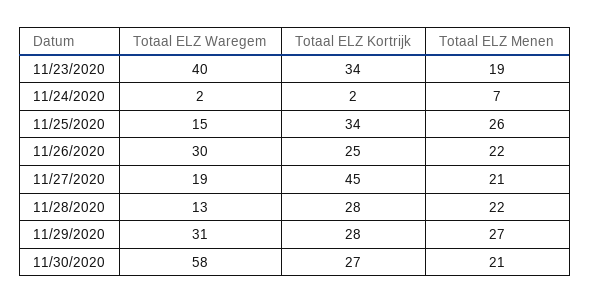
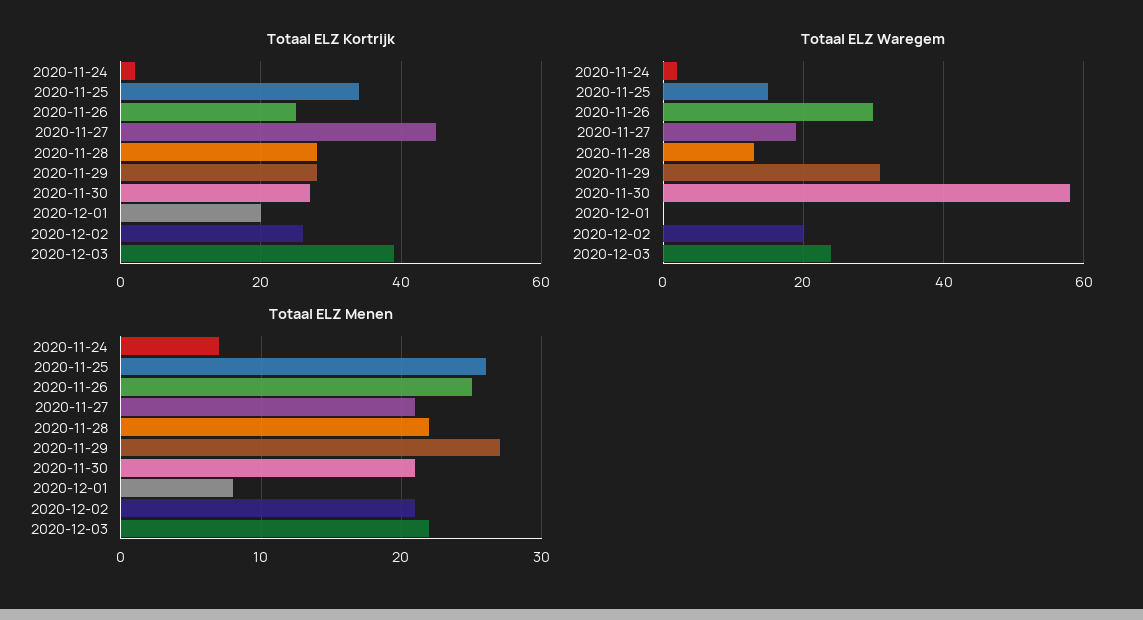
Totaal ELZ Waregem, 11/23/2020: 40 -> none
Totaal ELZ Kortrijk, 11/23/2020: 34 -> none
Totaal ELZ Menen, 11/23/2020: 19 -> none
Totaal ELZ Menen, 11/26/2020: 22 -> 25
Totaal ELZ Kortrijk, 2020-12-01: none -> 20
Totaal ELZ Kortrijk, 2020-12-02: none -> 25
Totaal ELZ Kortrijk, 2020-12-03: none -> 40
Totaal ELZ Waregem, 2020-12-01: none -> 0
Totaal ELZ Waregem, 2020-12-02: none -> 20
Totaal ELZ Waregem, 2020-12-03: none -> 25
Totaal ELZ Menen, 2020-12-01: none -> 8
Totaal ELZ Menen, 2020-12-02: none -> 21
Totaal ELZ Menen, 2020-12-03: none -> 22

